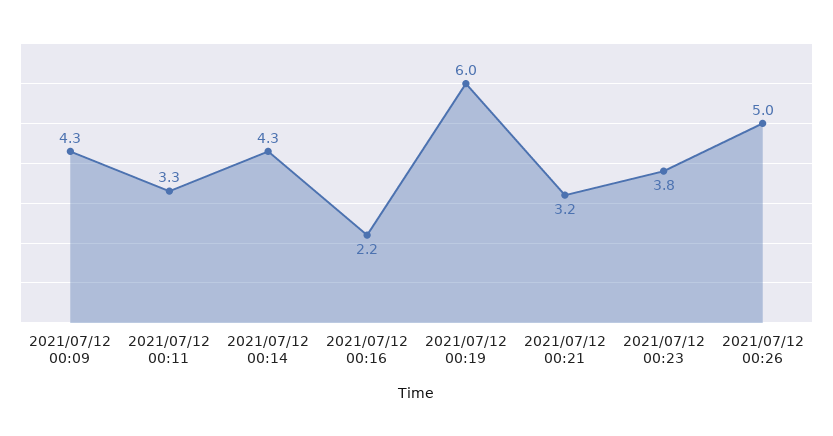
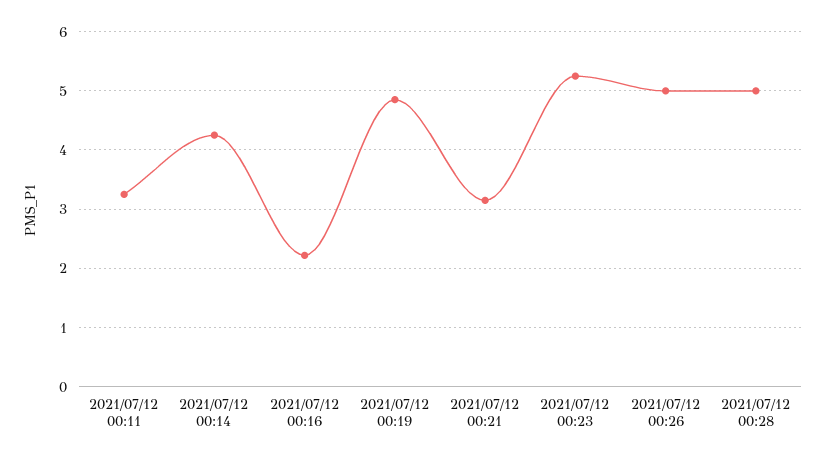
2021/07/12 00:09: 4.3 -> none
2021/07/12 00:19: 6 -> 4.8
2021/07/12 00:23: 3.8 -> 5.2
2021/07/12 00:28: none -> 5

